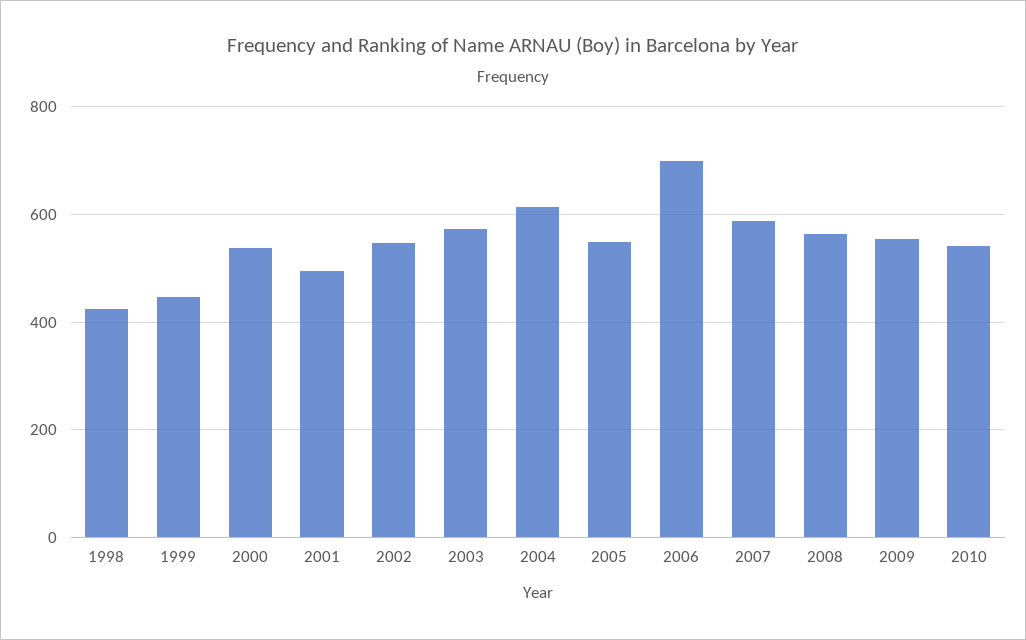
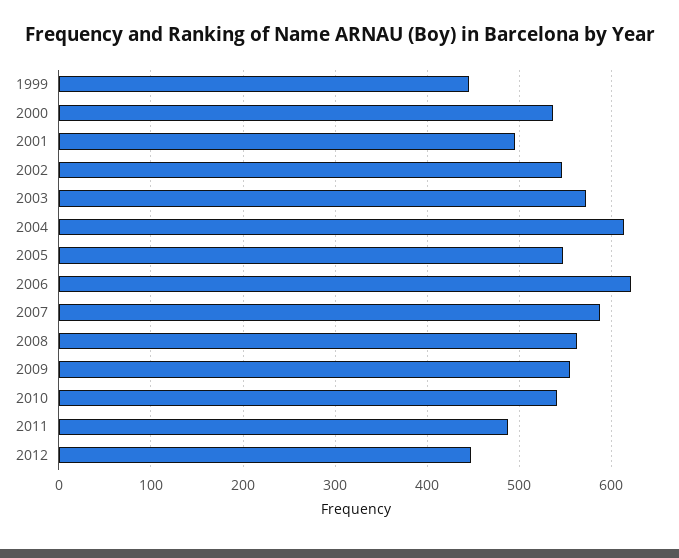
1998: 420 -> none
2006: 700 -> 620
2011: none -> 490
2012: none -> 450

